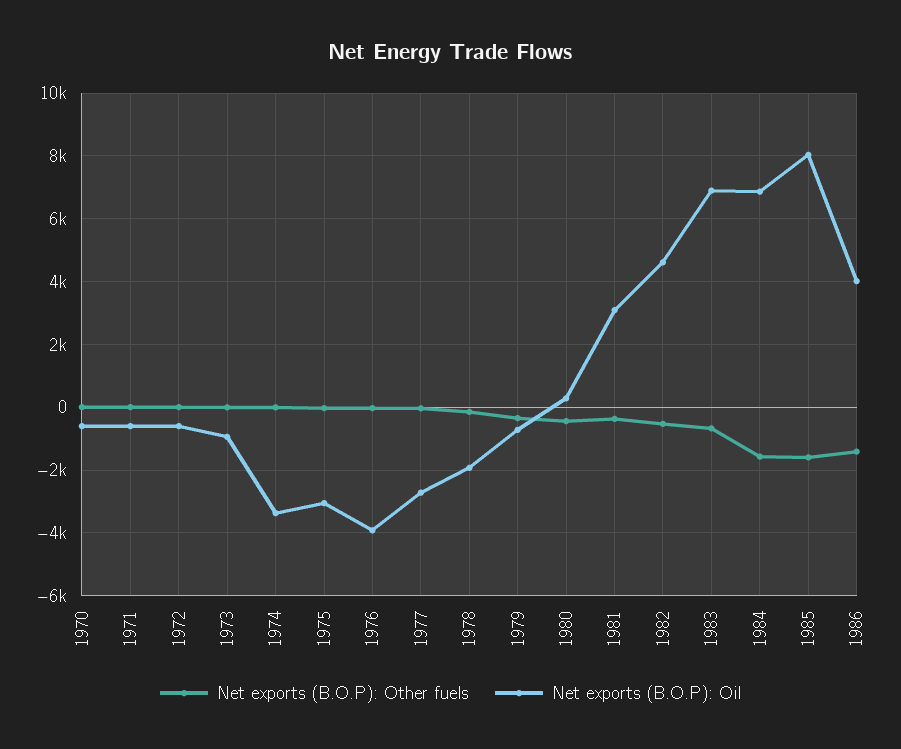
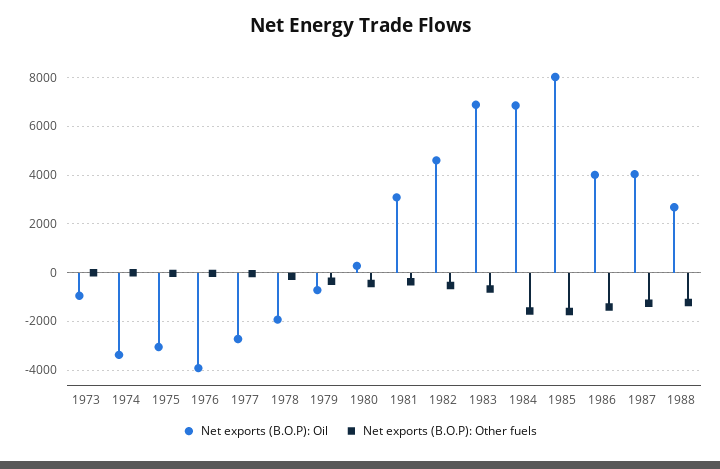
Net exports (B.O.P): Other fuels, 1970: 0 -> none
Net exports (B.O.P): Oil, 1970: -600 -> none
Net exports (B.O.P): Other fuels, 1971: 0 -> none
Net exports (B.O.P): Oil, 1971: -600 -> none
Net exports (B.O.P): Other fuels, 1972: 0 -> none
Net exports (B.O.P): Oil, 1972: -600 -> none
Net exports (B.O.P): Oil, 1987: none -> 4000
Net exports (B.O.P): Other fuels, 1987: none -> -1250
Net exports (B.O.P): Oil, 1988: none -> 2750
Net exports (B.O.P): Other fuels, 1988: none -> -1250

